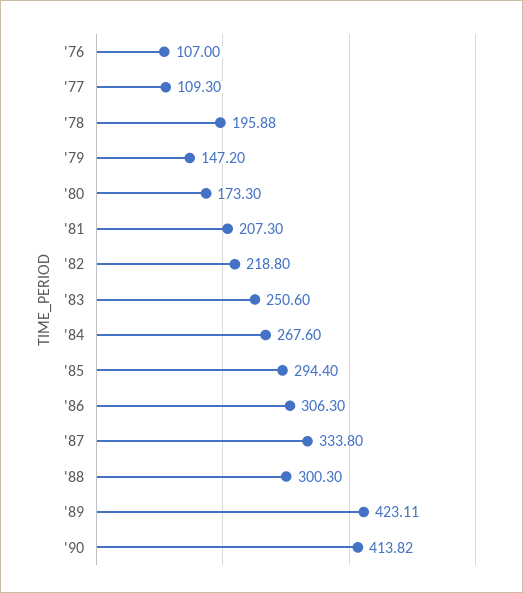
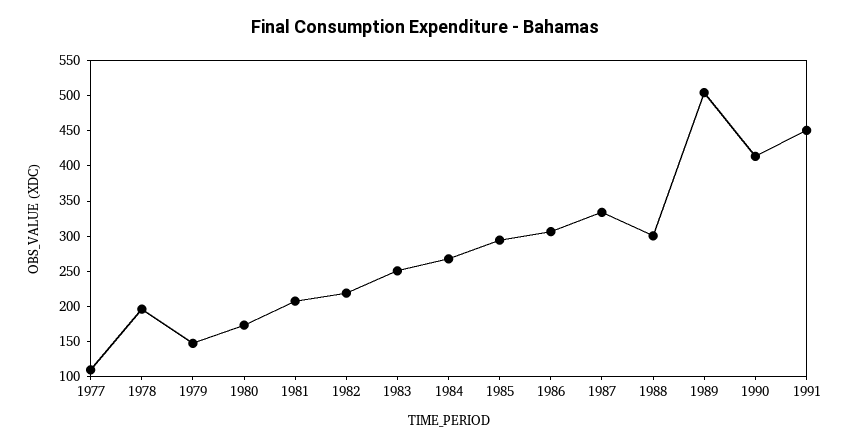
'76: 107 -> none
'89: 423.11 -> 500
1991: none -> 450

